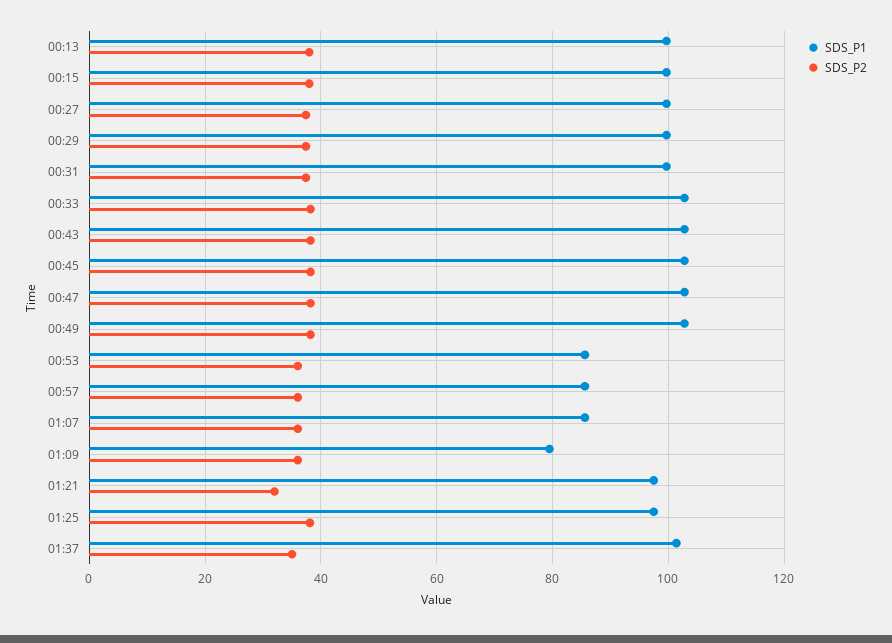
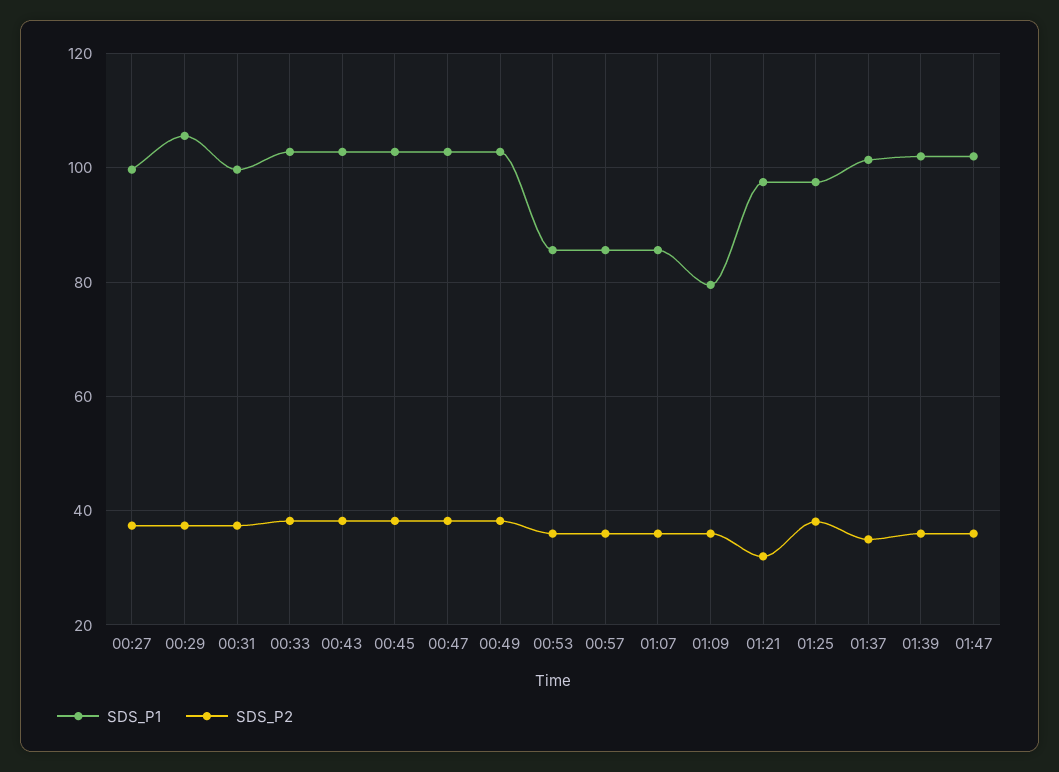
SDS_P1, 00:13: 100 -> none
SDS_P2, 00:13: 38 -> none
SDS_P1, 00:15: 100 -> none
SDS_P2, 00:15: 38 -> none
SDS_P1, 00:29: 100 -> 106
SDS_P1, 01:39: none -> 102
SDS_P2, 01:39: none -> 36
SDS_P1, 01:47: none -> 102
SDS_P2, 01:47: none -> 36

